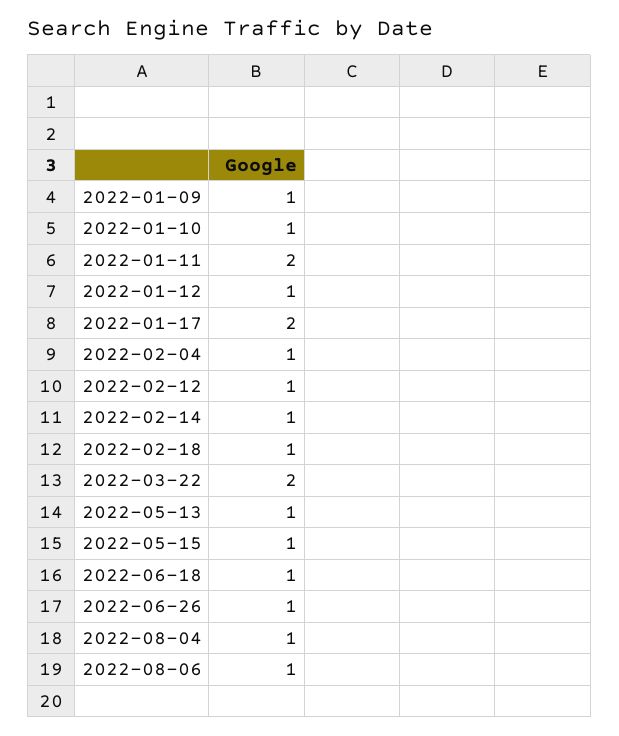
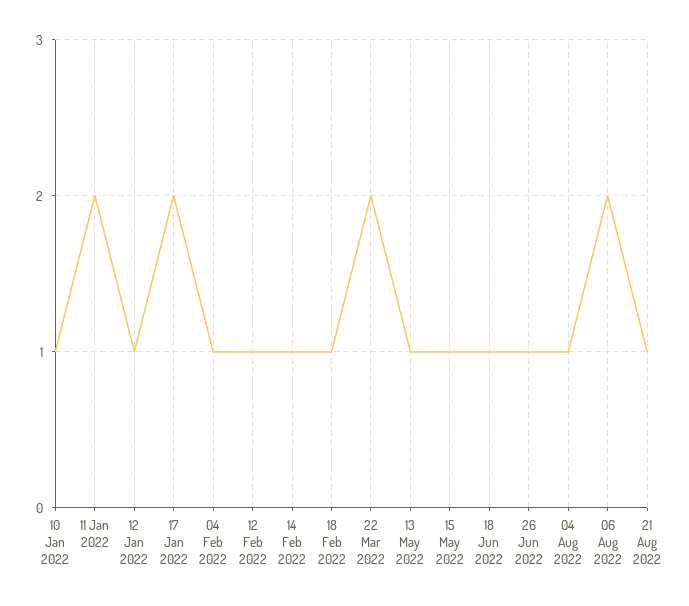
2022-01-09: 1 -> none
2022-08-06: 1 -> 2
21 Aug 2022: none -> 1

